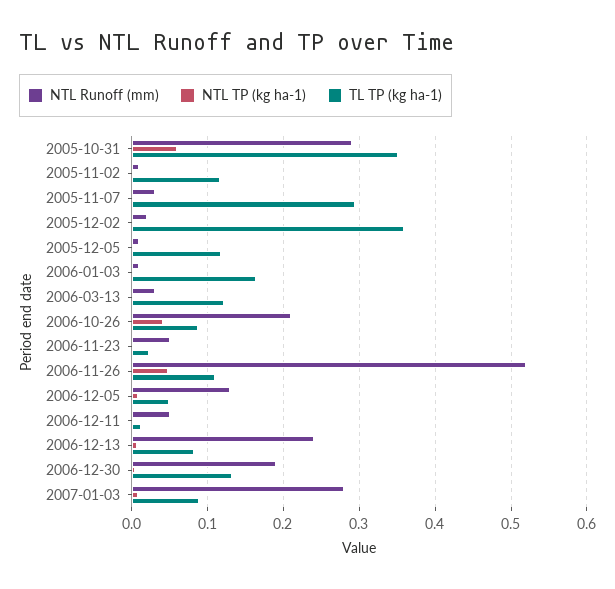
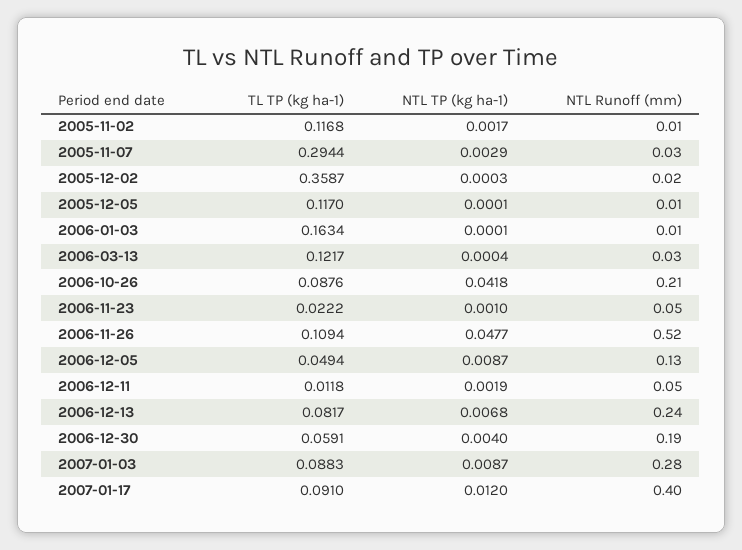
NTL Runoff (mm), 2005-10-31: 0.29 -> none
NTL TP (kg ha-1), 2005-10-31: 0.06 -> none
TL TP (kg ha-1), 2005-10-31: 0.35 -> none
TL TP (kg ha-1), 2006-12-30: 0.13 -> 0.0591
TL TP (kg ha-1), 2007-01-17: none -> 0.091
NTL TP (kg ha-1), 2007-01-17: none -> 0.012
NTL Runoff (mm), 2007-01-17: none -> 0.4

